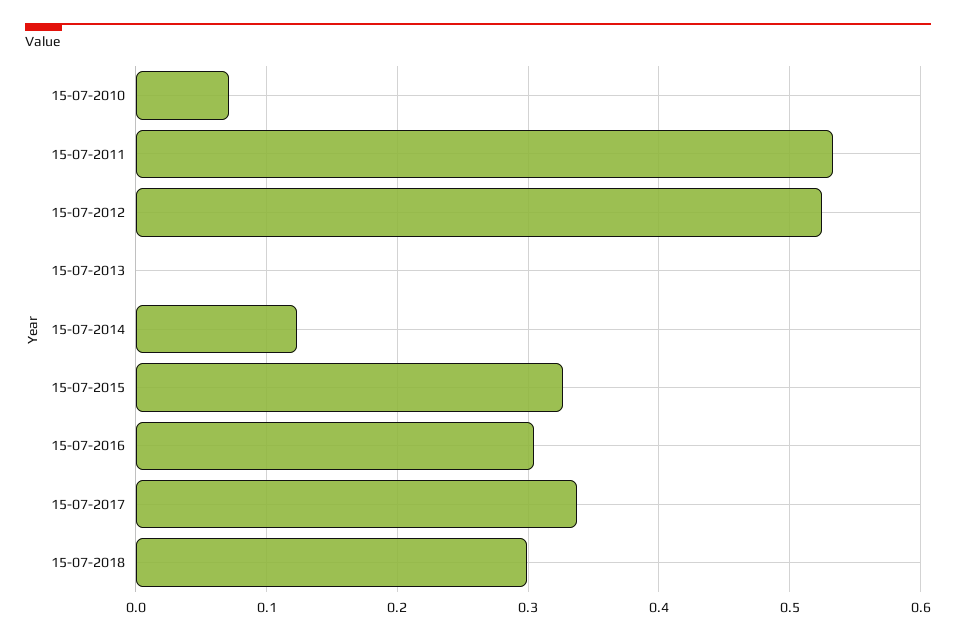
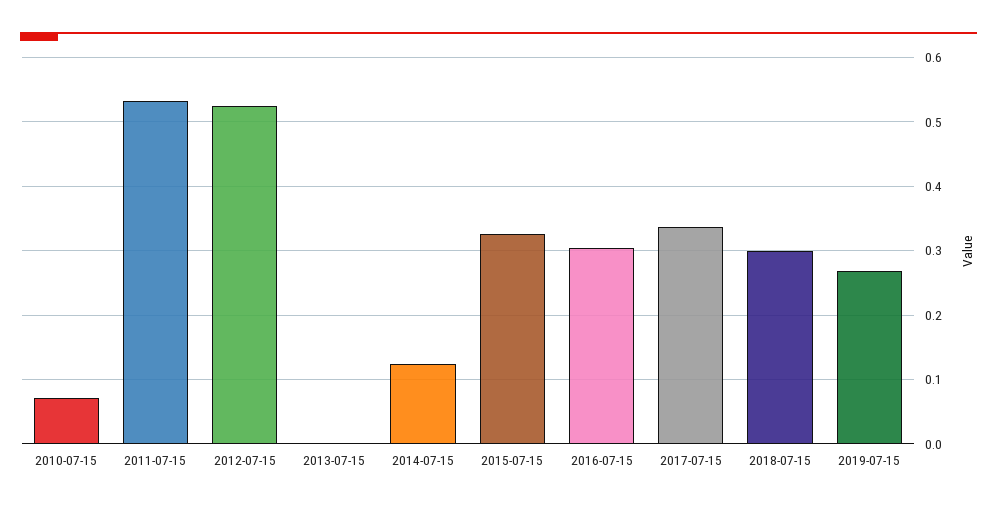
2019-07-15: none -> 0.27

